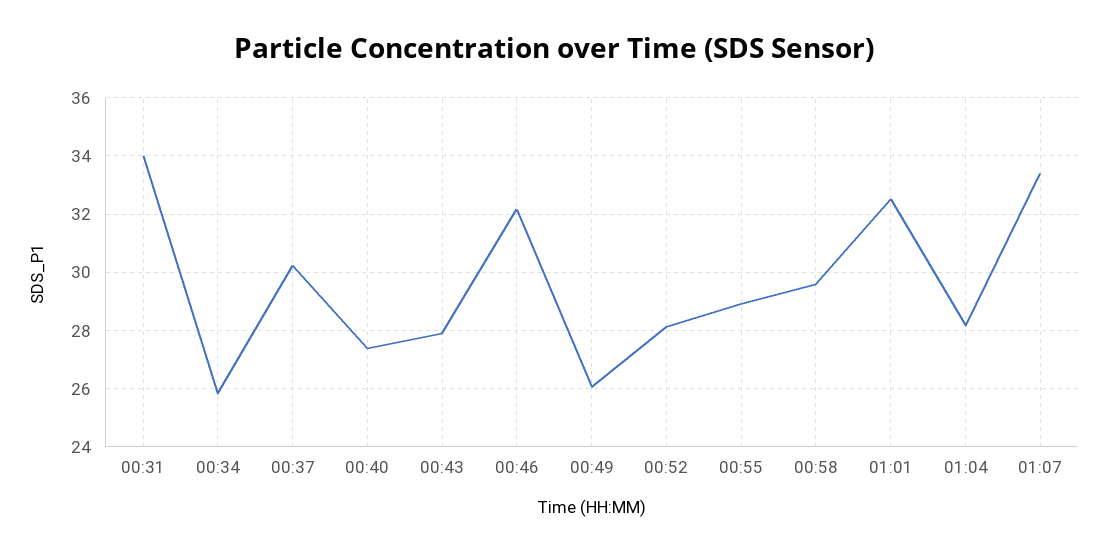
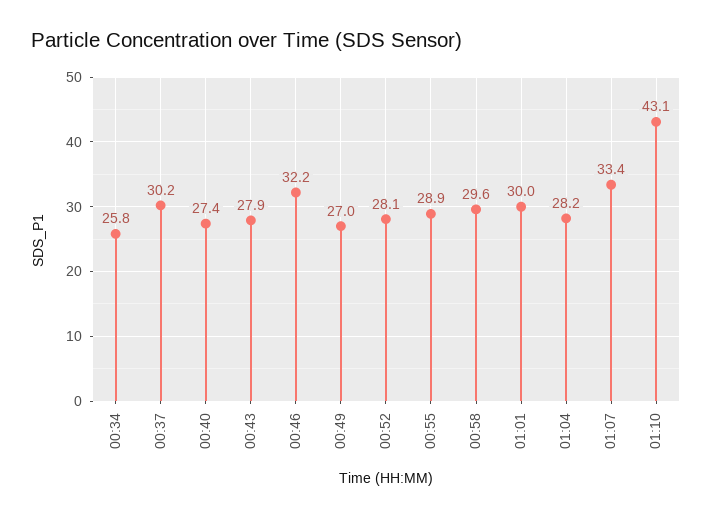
00:31: 34 -> none
00:49: 26 -> 27
01:01: 32.5 -> 30
01:10: none -> 43.1

